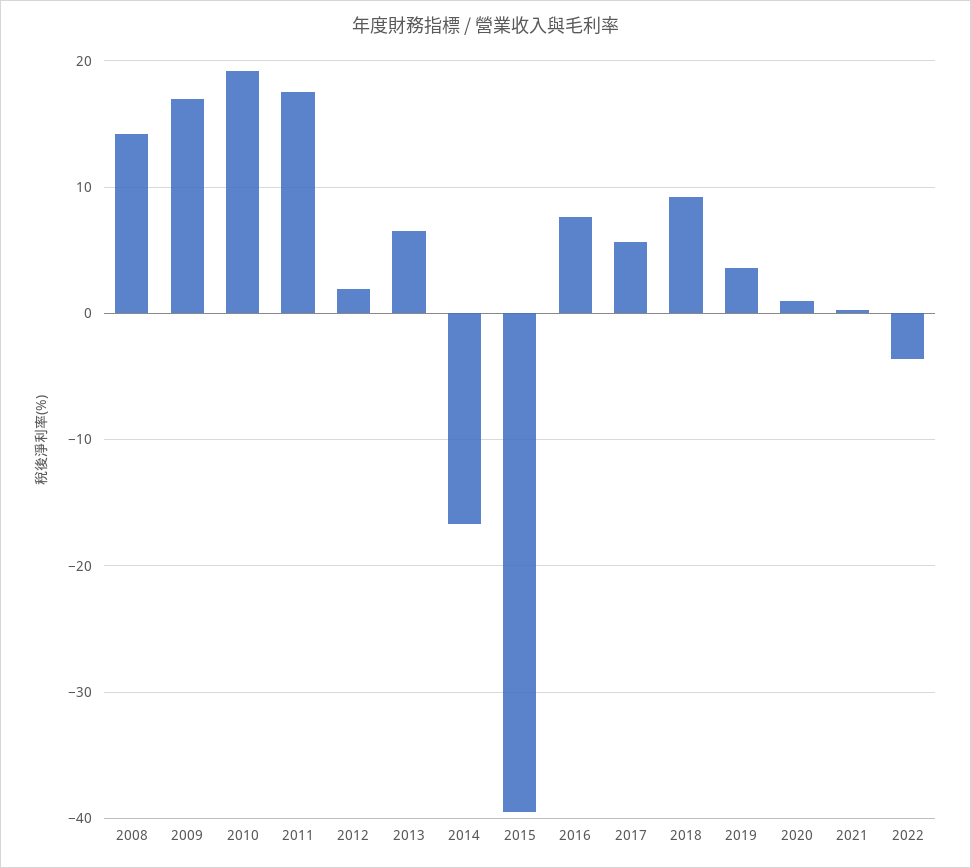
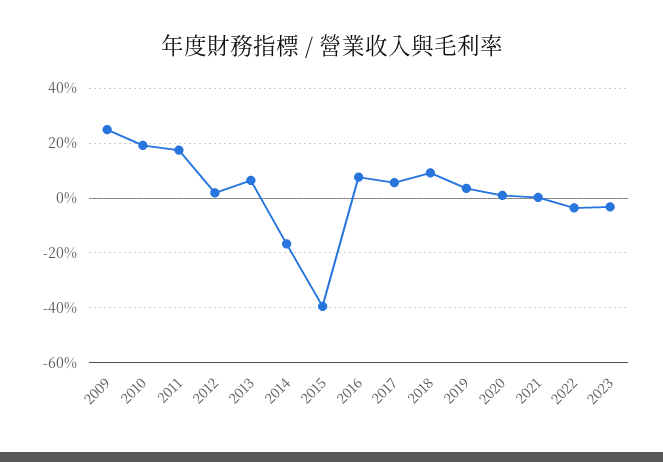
2008: 14 -> none
2009: 17 -> 25
2023: none -> -2.5

